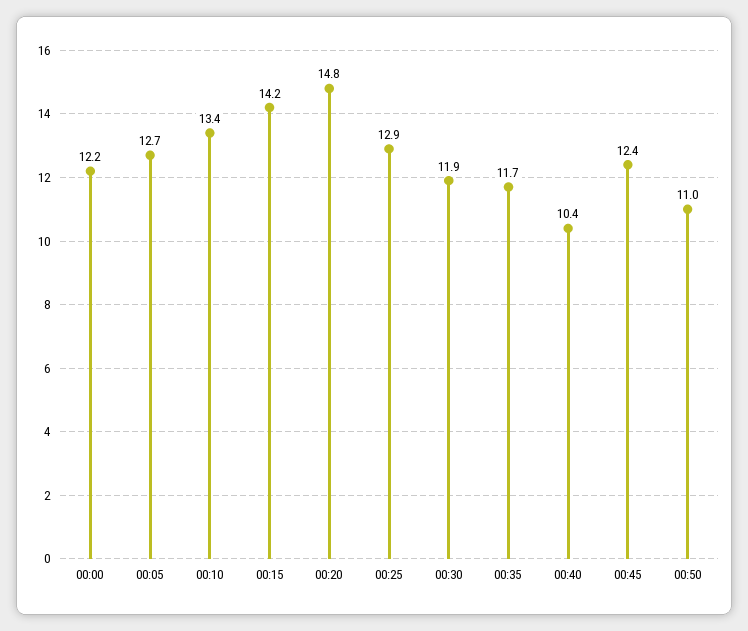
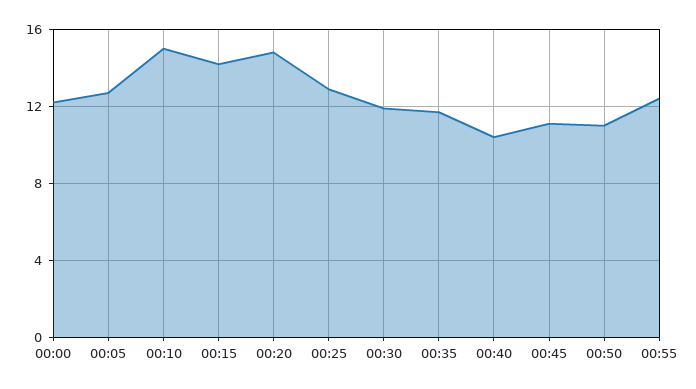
00:10: 13.4 -> 15
00:45: 12.4 -> 11
00:55: none -> 12.5

